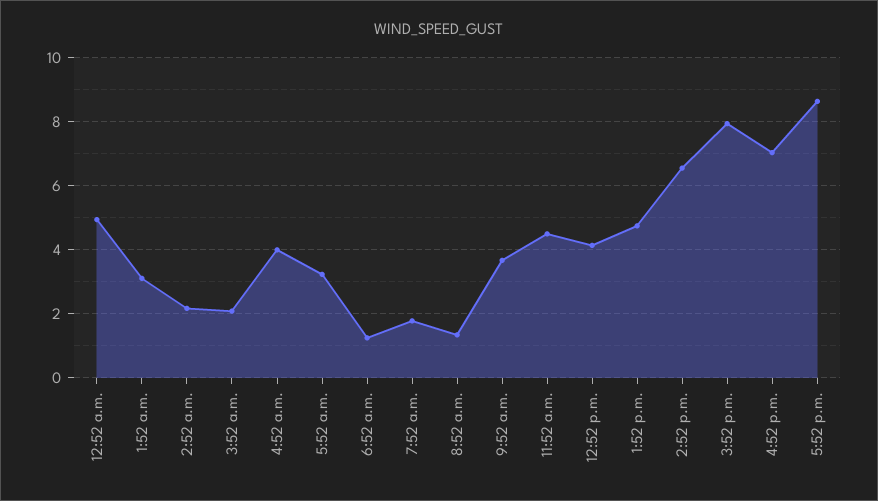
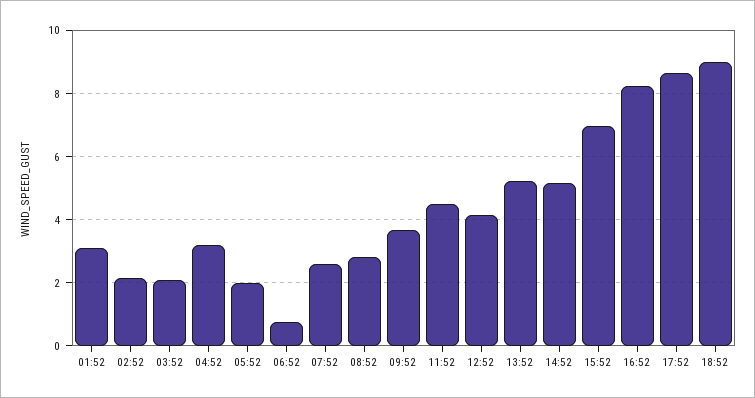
12:52 a.m.: 5 -> none
4:52 a.m.: 4 -> 3.2
5:52 a.m.: 3.2 -> 2
6:52 a.m.: 1.2 -> 0.8
7:52 a.m.: 1.8 -> 2.6
8:52 a.m.: 1.4 -> 2.8
1:52 p.m.: 4.8 -> 5.2
2:52 p.m.: 6.6 -> 5.2
3:52 p.m.: 8 -> 7
4:52 p.m.: 7 -> 8.2
18:52: none -> 9

